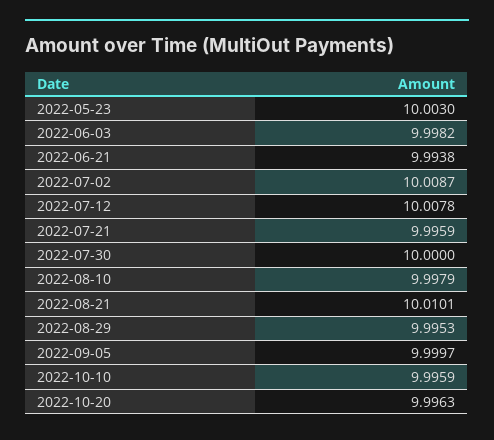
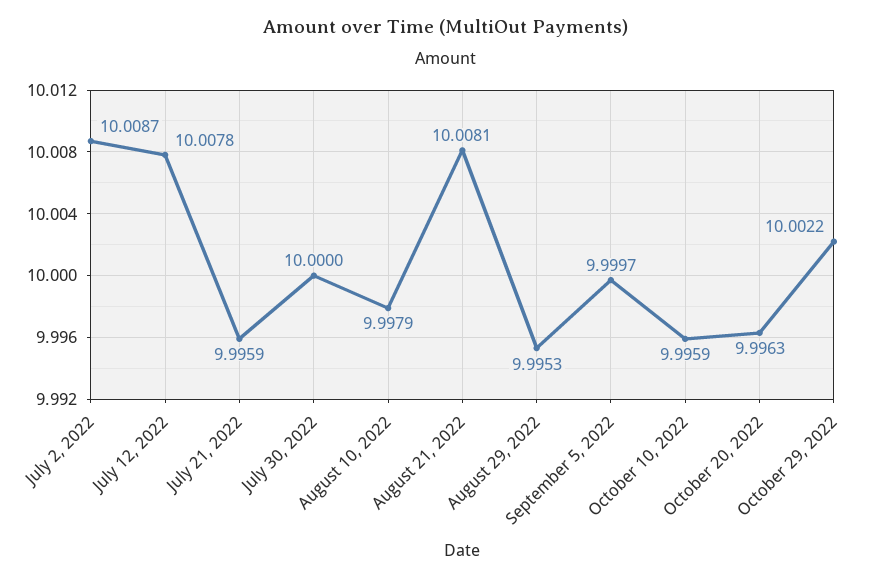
2022-05-23: 10.003 -> none
2022-06-03: 9.9982 -> none
2022-06-21: 9.9938 -> none
2022-08-21: 10.0101 -> 10.0081
October 29, 2022: none -> 10.0022

